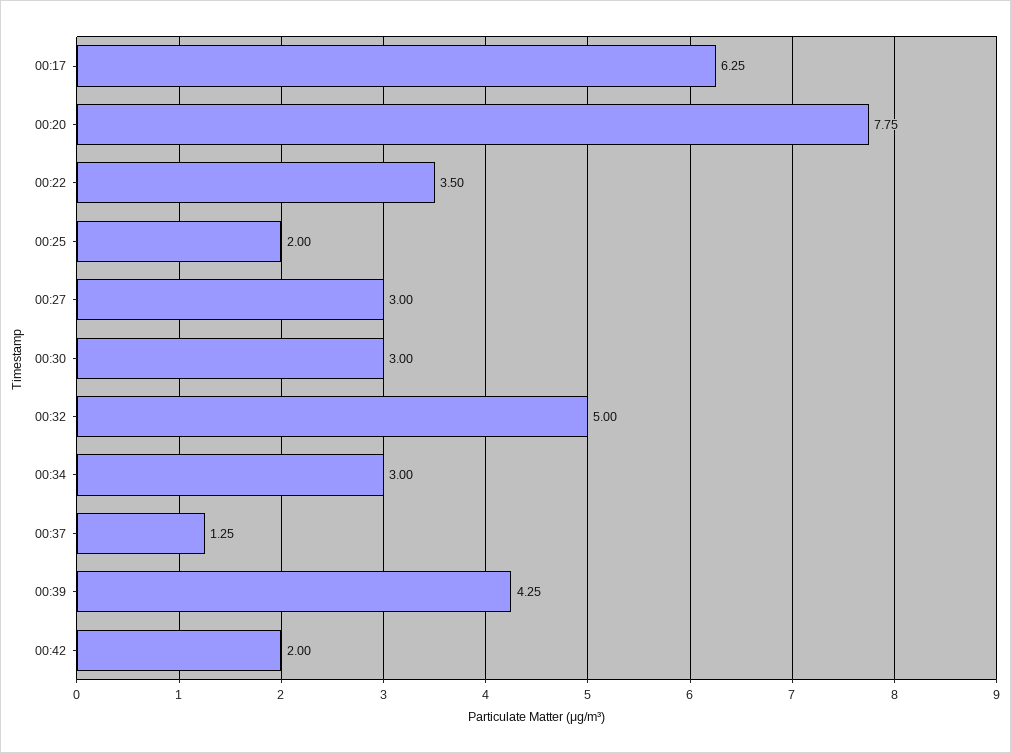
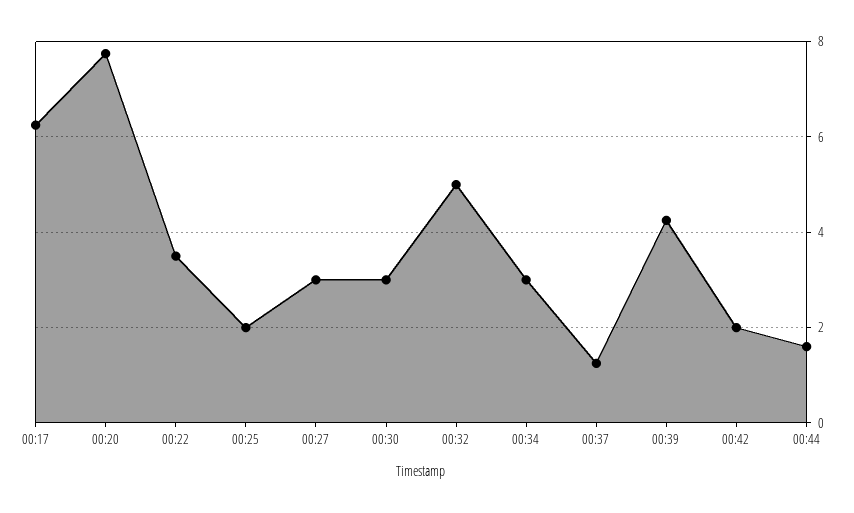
00:44: none -> 1.6

